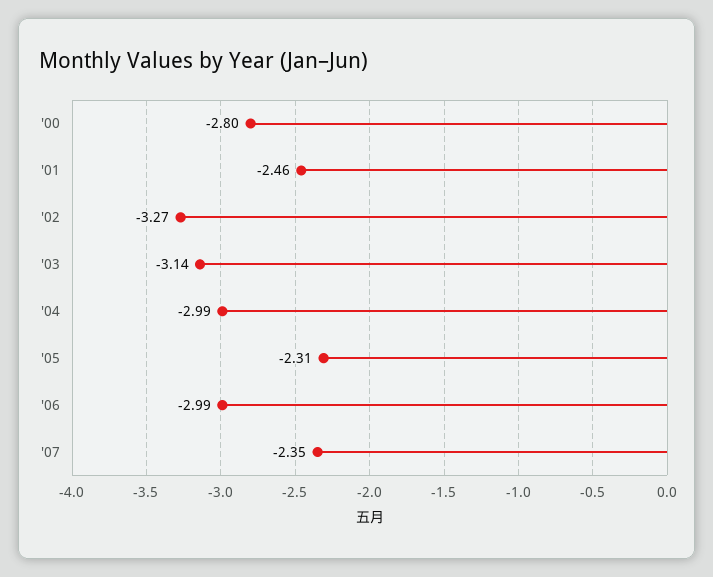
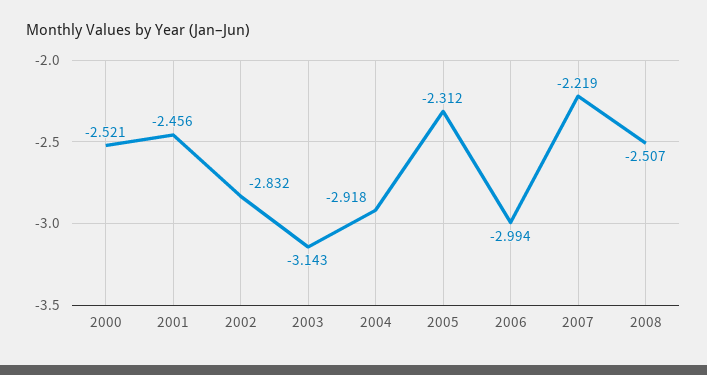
'00: -2.8 -> -2.521
'02: -3.27 -> -2.832
'04: -2.99 -> -2.918
'07: -2.35 -> -2.219
2008: none -> -2.507

